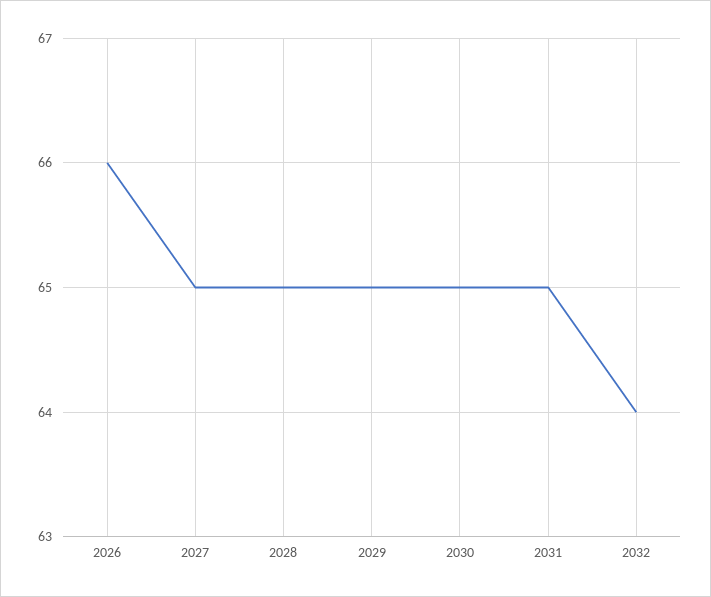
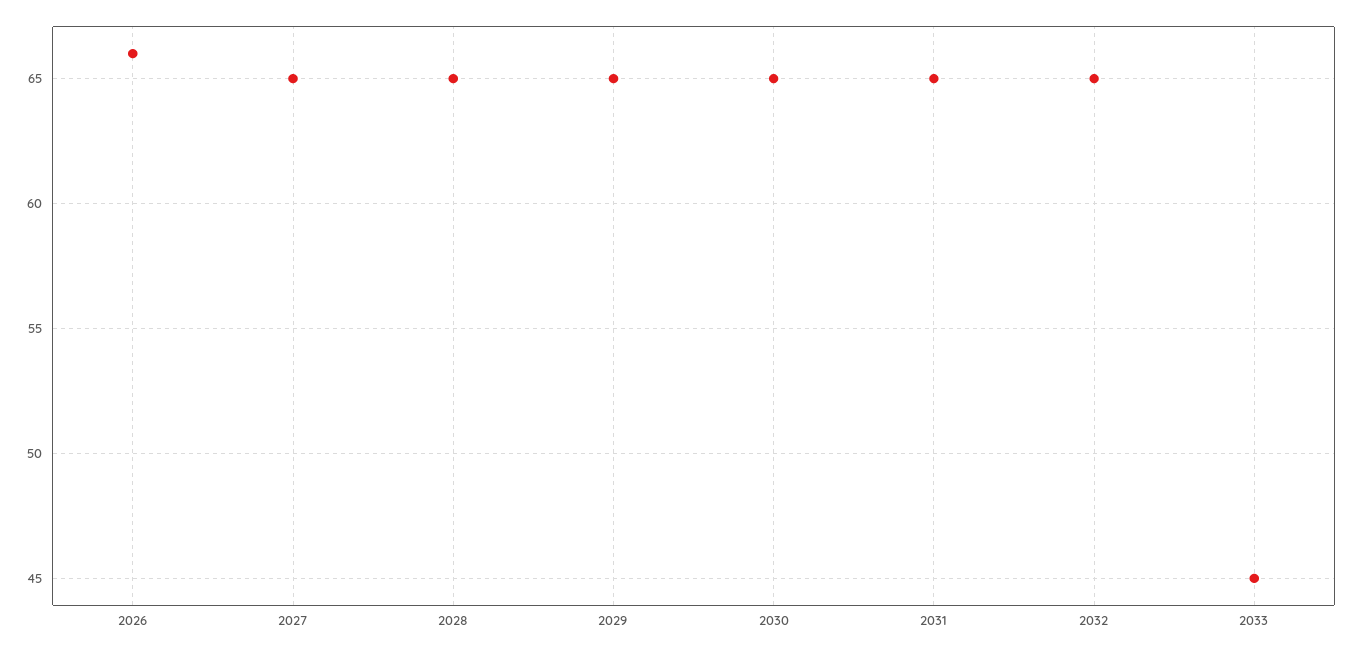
2032: 64 -> 65
2033: none -> 45

